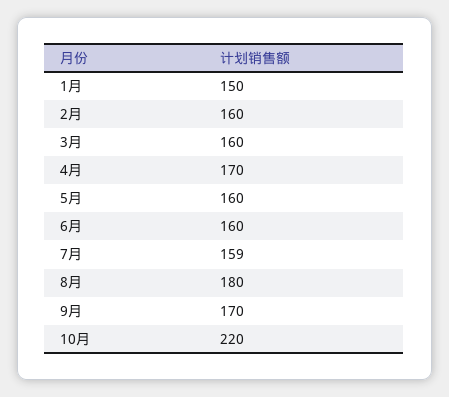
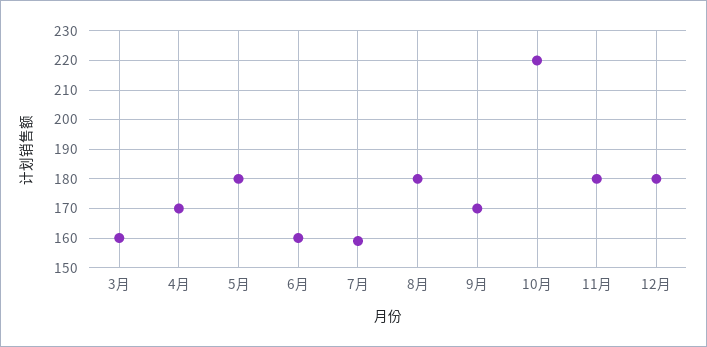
1月: 150 -> none
2月: 160 -> none
5月: 160 -> 180
11月: none -> 180
12月: none -> 180

